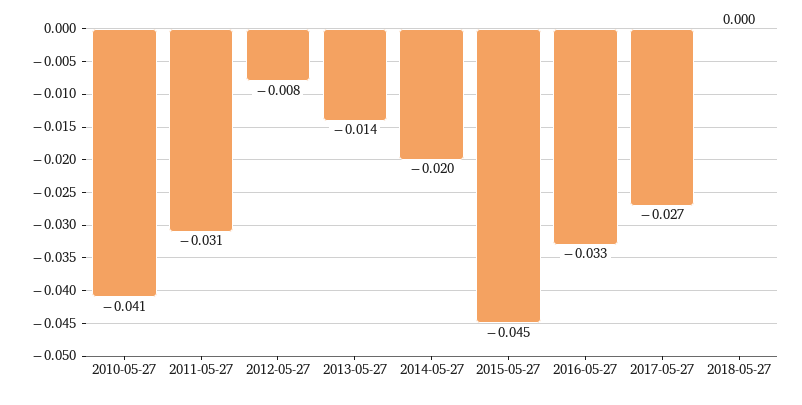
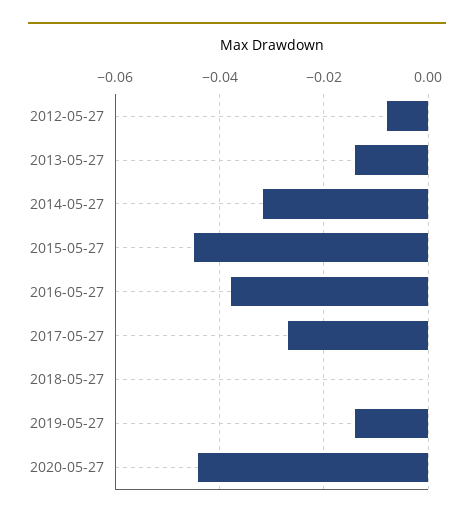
2010-05-27: -0.041 -> none
2011-05-27: -0.031 -> none
2014-05-27: -0.02 -> -0.032
2016-05-27: -0.033 -> -0.038
2019-05-27: none -> -0.014
2020-05-27: none -> -0.044

